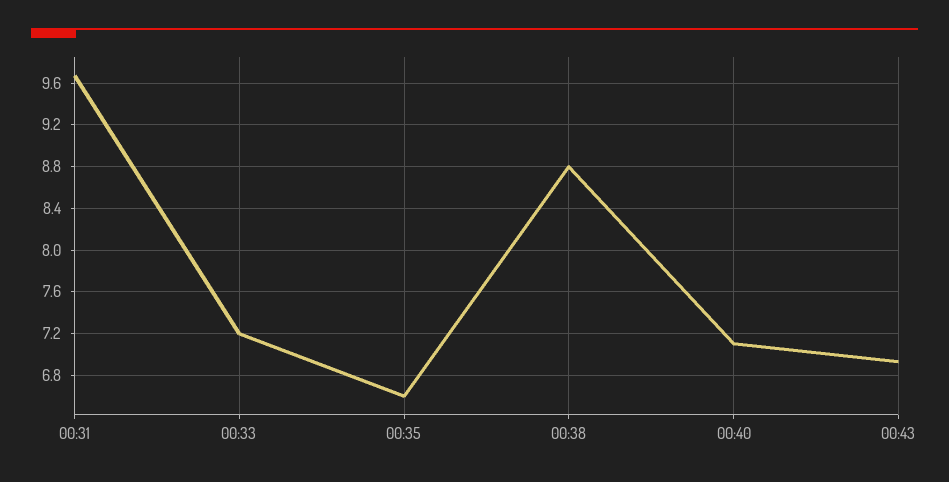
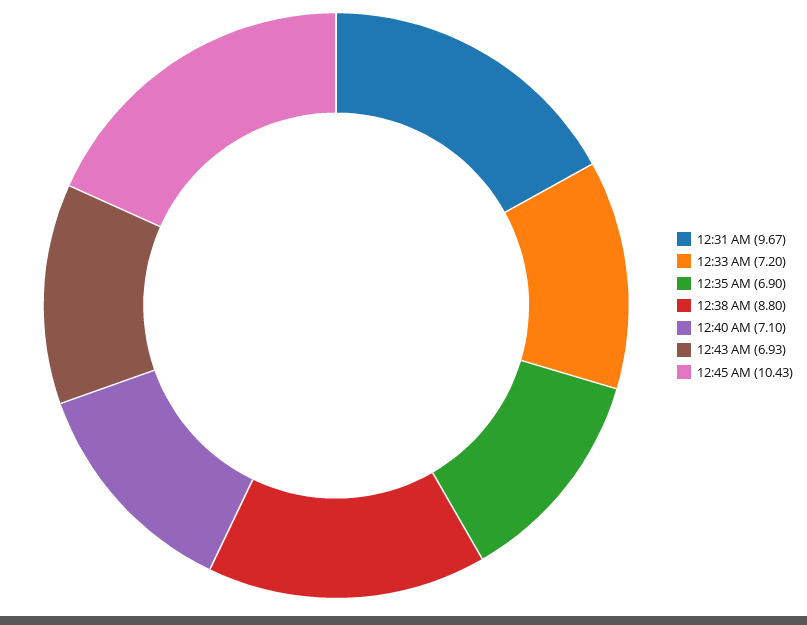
00:35: 6.6 -> 6.9
12:45 AM: none -> 10.43

